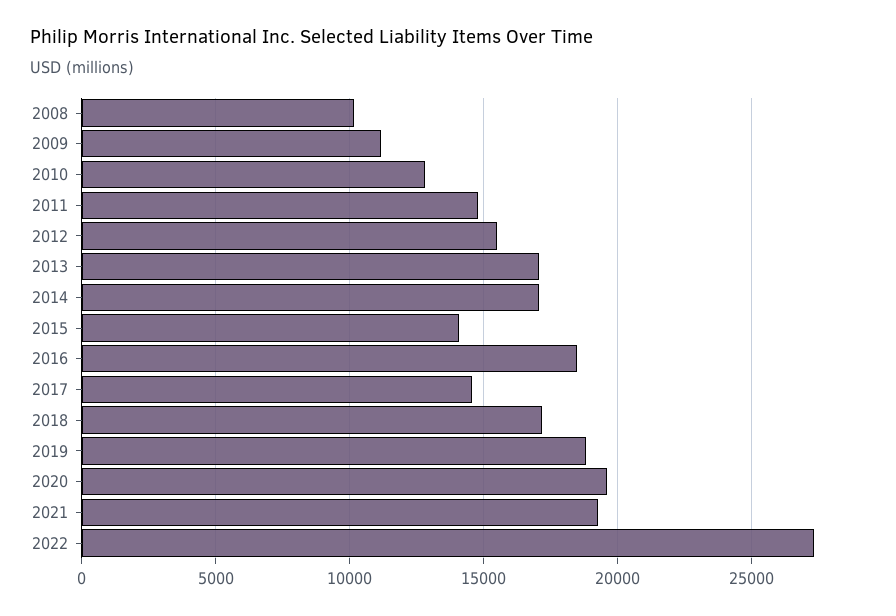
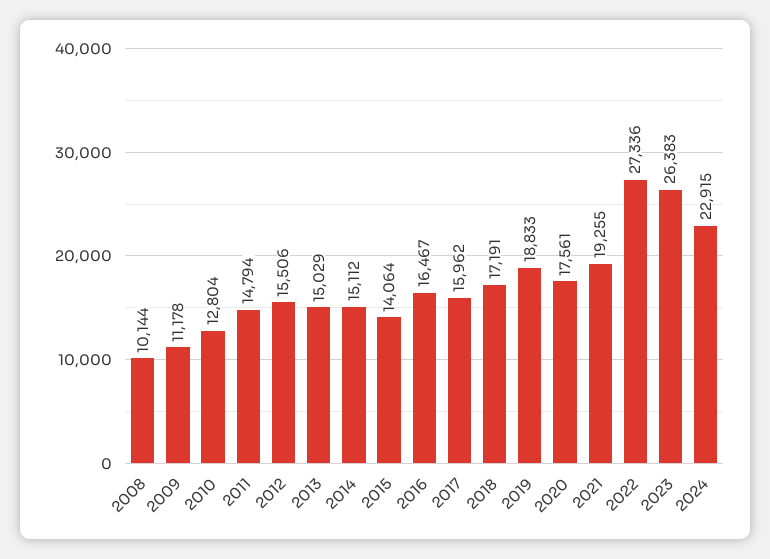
2013: 17000 -> 15029
2014: 17000 -> 15112
2016: 18500 -> 16467
2017: 14500 -> 15962
2020: 19500 -> 17561
2023: none -> 26383
2024: none -> 22915

